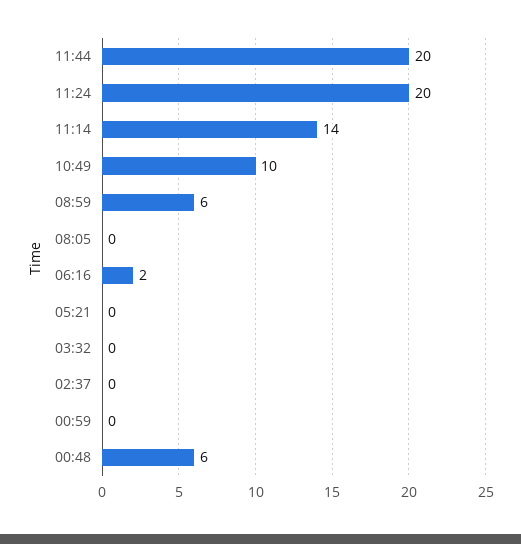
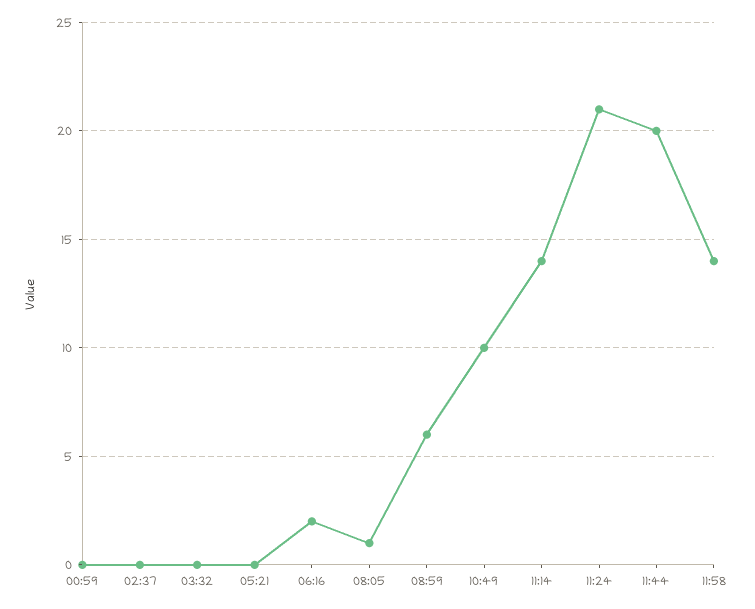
11:24: 20 -> 21
08:05: 0 -> 1
00:48: 6 -> none
11:58: none -> 14

